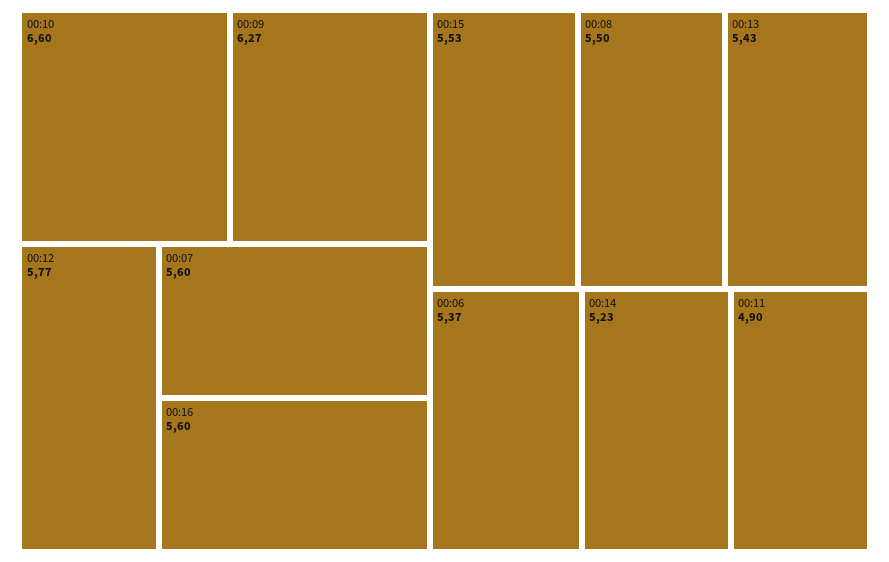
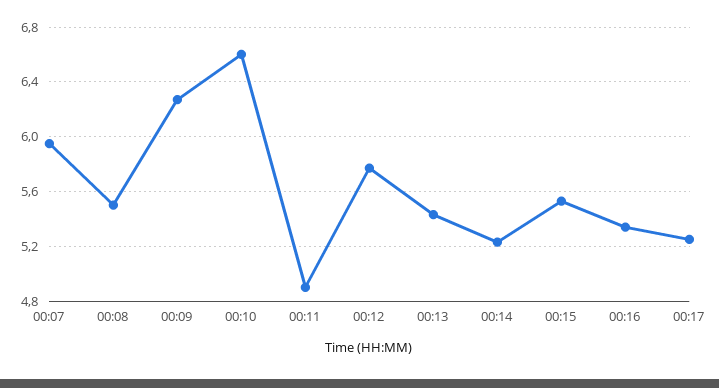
00:07: 5.6 -> 5.95
00:16: 5.6 -> 5.35
00:06: 5.37 -> none
00:17: none -> 5.25

